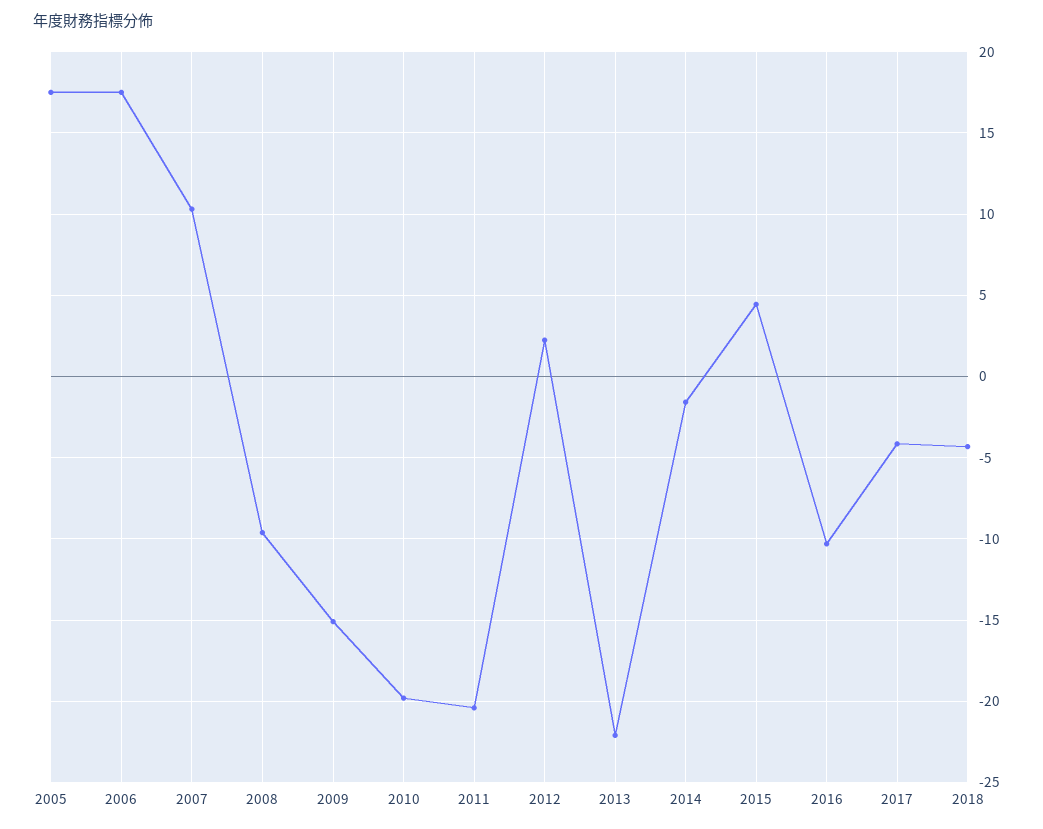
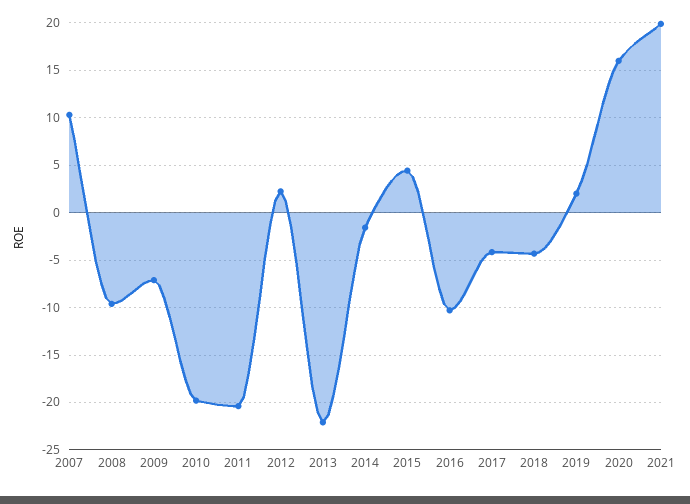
2005: 17.5 -> none
2006: 17.5 -> none
2009: -15 -> -7
2019: none -> 2
2020: none -> 16
2021: none -> 20

